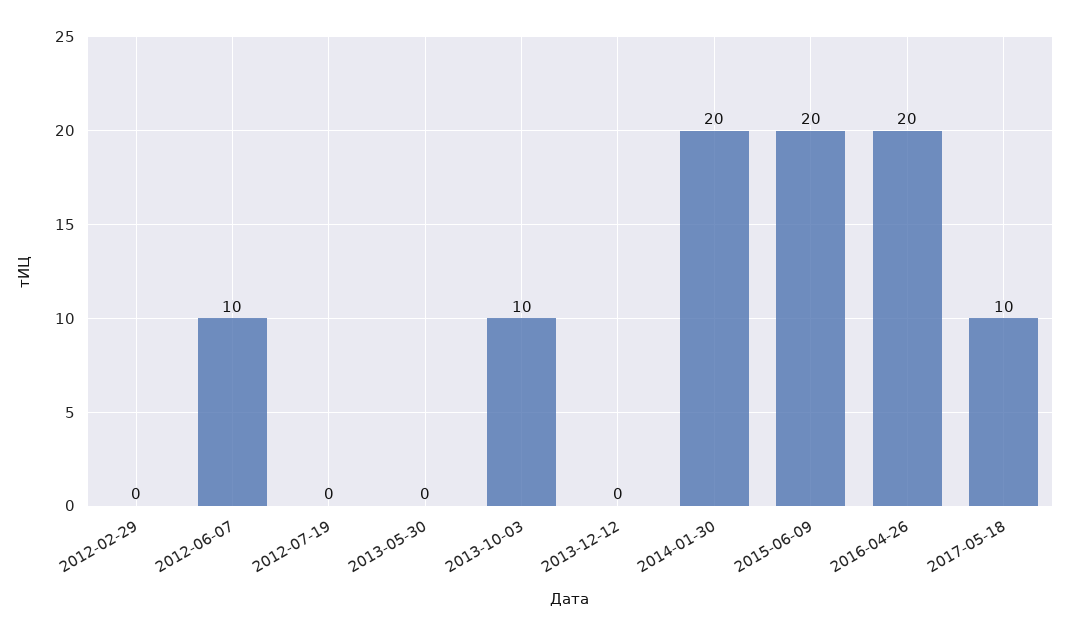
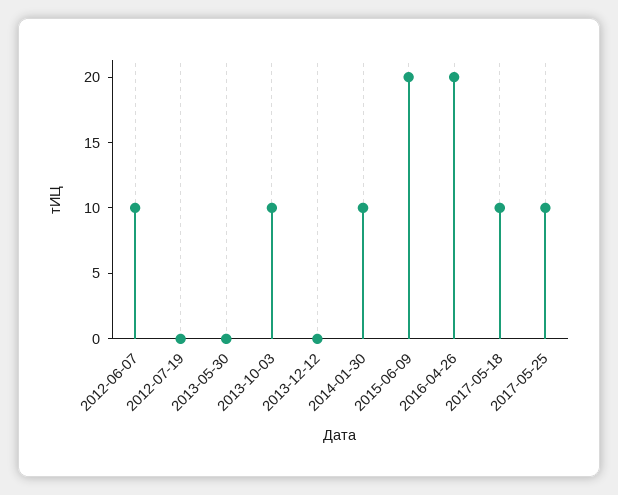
2012-02-29: 0 -> none
2014-01-30: 20 -> 10
2017-05-25: none -> 10

